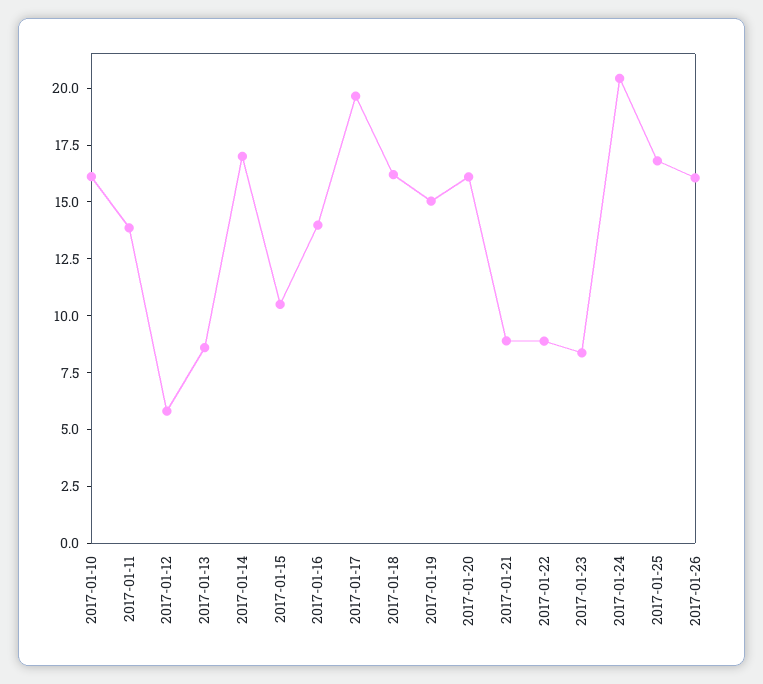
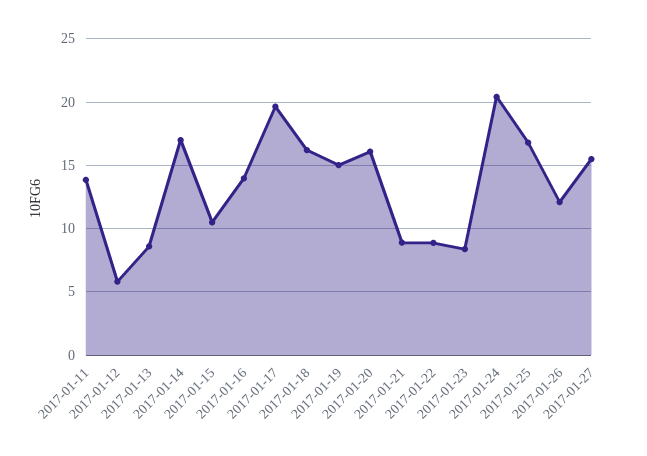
2017-01-10: 16 -> none
2017-01-26: 16 -> 12
2017-01-27: none -> 15.5

